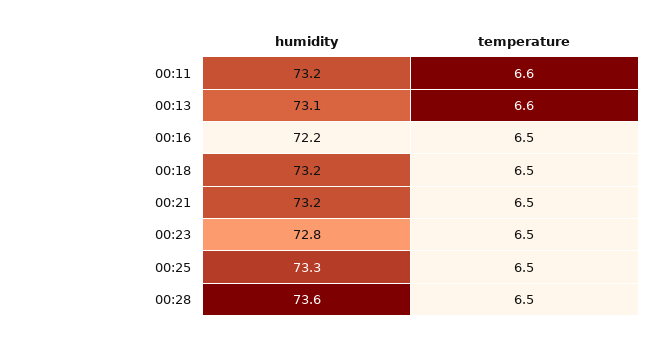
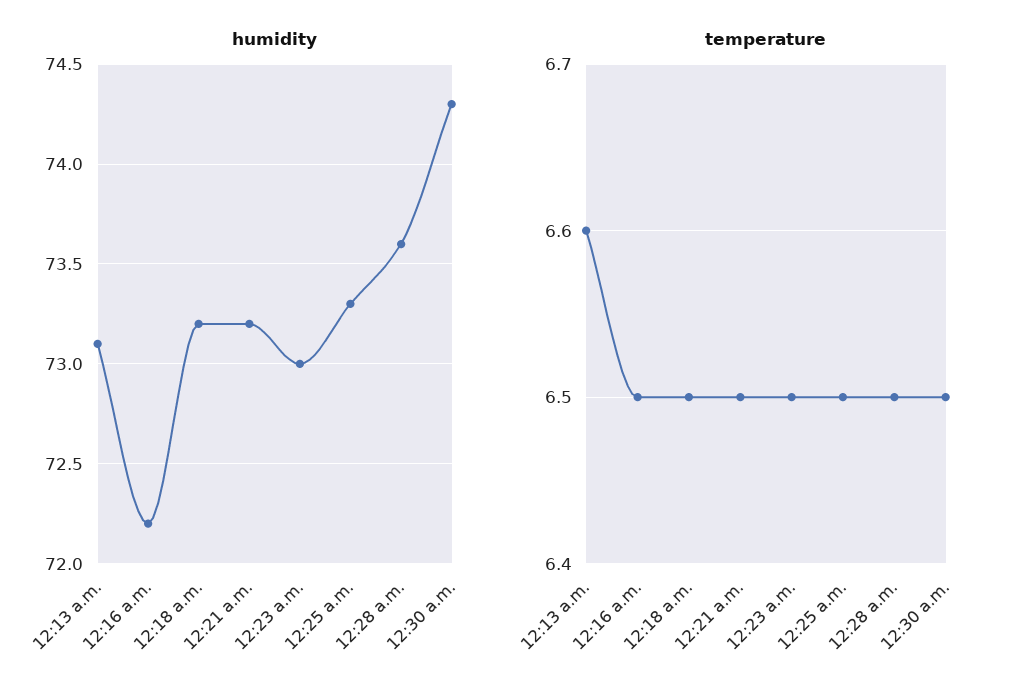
humidity, 00:11: 73.2 -> none
temperature, 00:11: 6.6 -> none
humidity, 00:23: 72.8 -> 73
humidity, 12:30 a.m.: none -> 74.3
temperature, 12:30 a.m.: none -> 6.5

